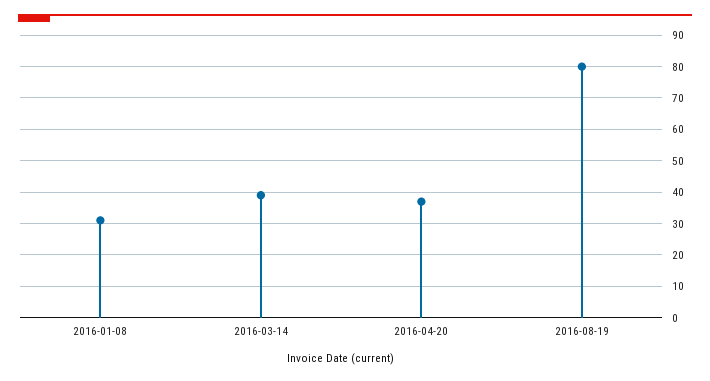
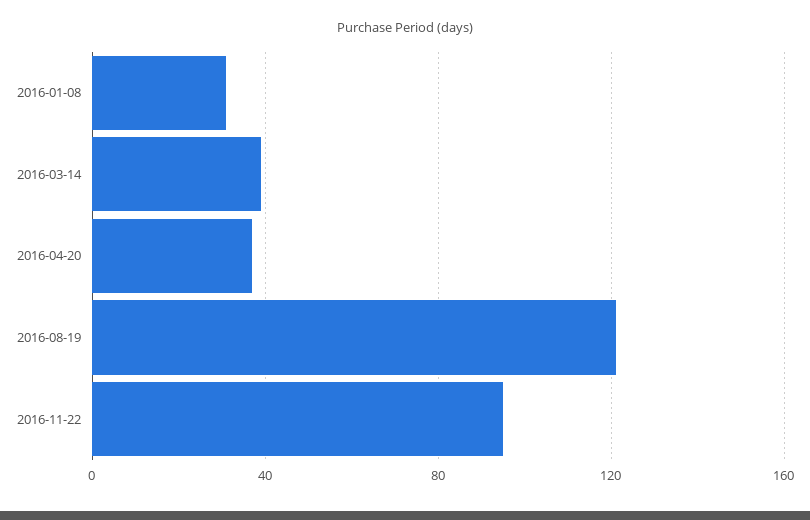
2016-08-19: 80 -> 120
2016-11-22: none -> 95

